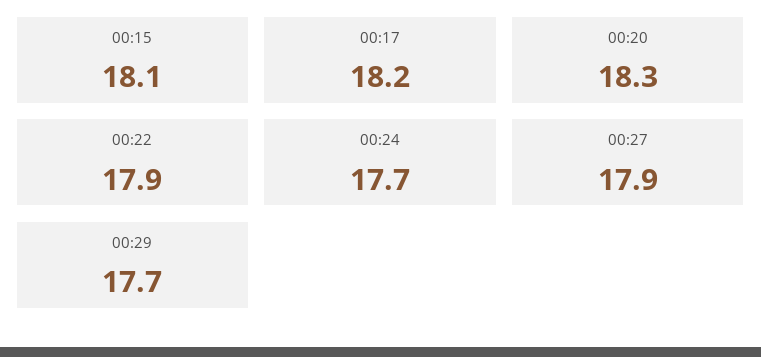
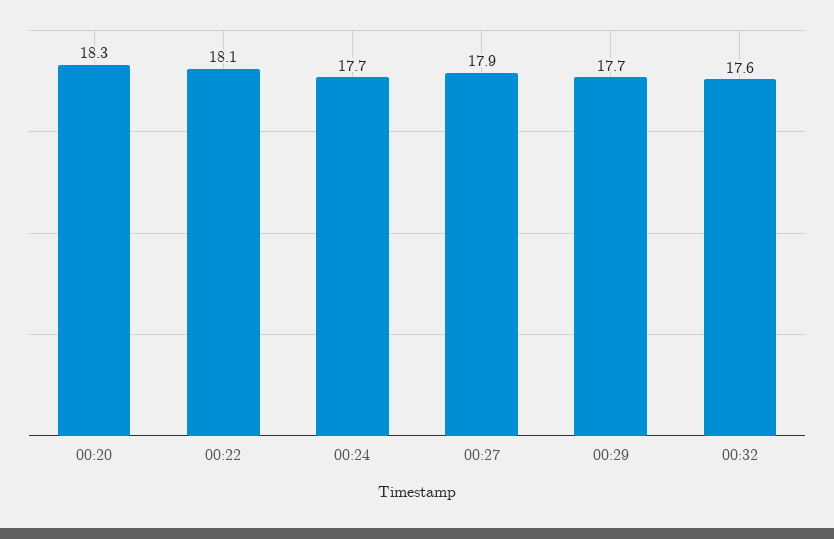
00:15: 18.1 -> none
00:17: 18.2 -> none
00:22: 17.9 -> 18.1
00:32: none -> 17.6

